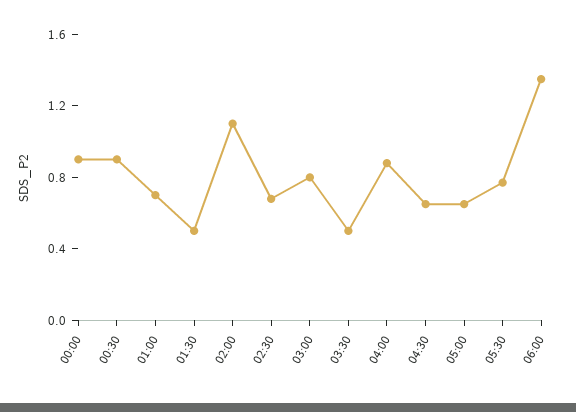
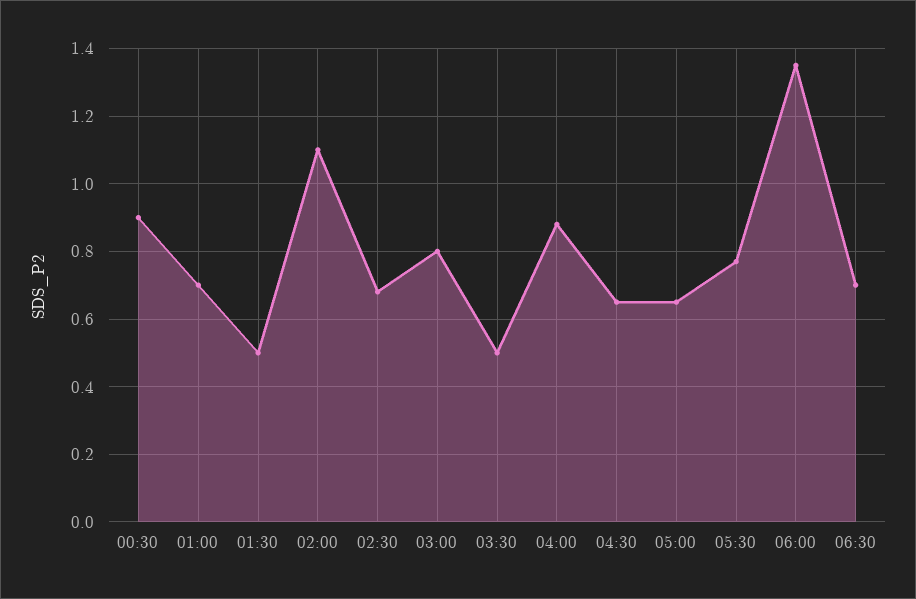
00:00: 0.9 -> none
06:30: none -> 0.7

